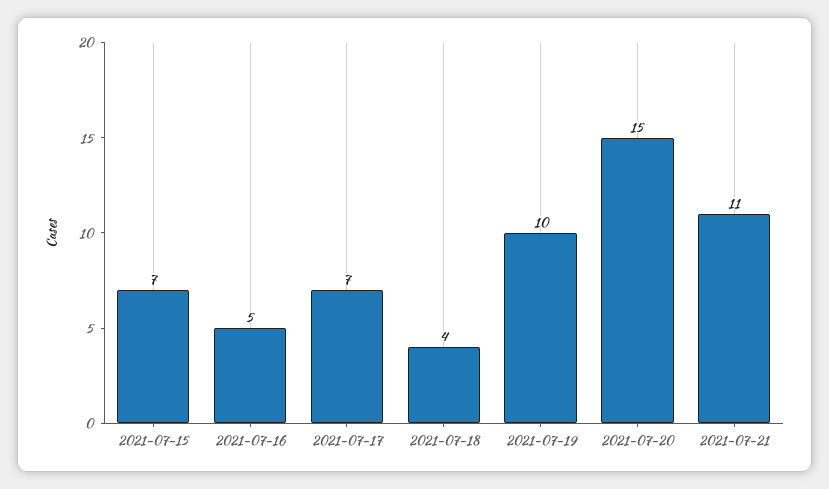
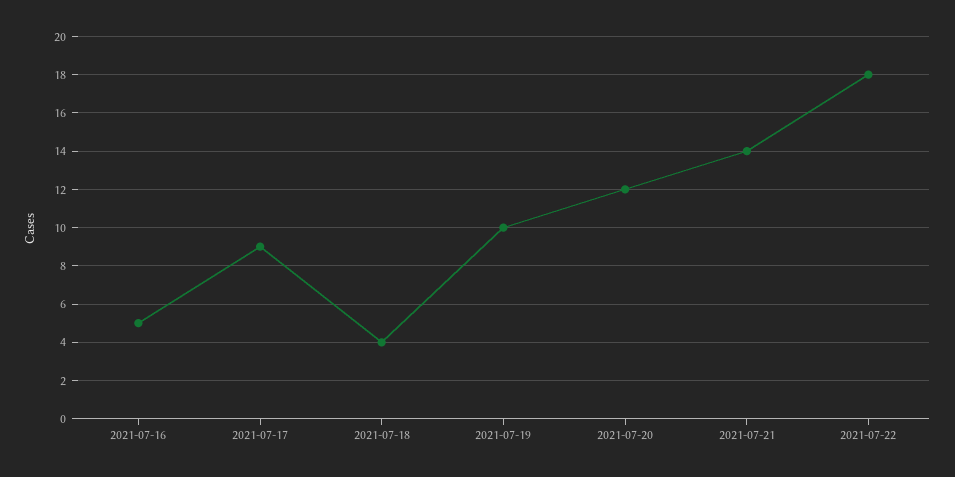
2021-07-15: 7 -> none
2021-07-17: 7 -> 9
2021-07-20: 15 -> 12
2021-07-21: 11 -> 14
2021-07-22: none -> 18

